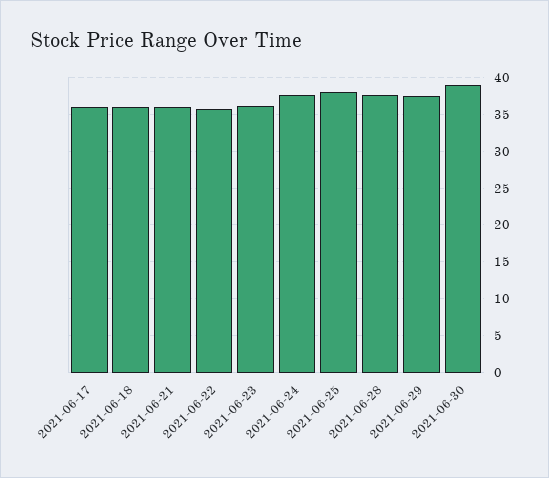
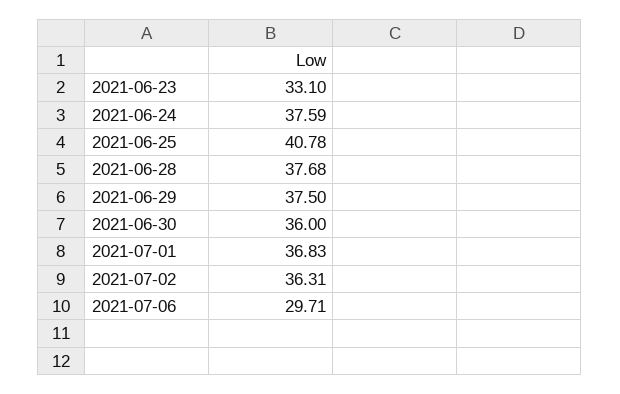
2021-06-17: 36 -> none
2021-06-18: 36 -> none
2021-06-21: 36 -> none
2021-06-22: 36 -> none
2021-06-23: 36 -> 33.1
2021-06-25: 38 -> 40.78
2021-06-30: 39 -> 36
2021-07-01: none -> 36.83
2021-07-02: none -> 36.31
2021-07-06: none -> 29.71

